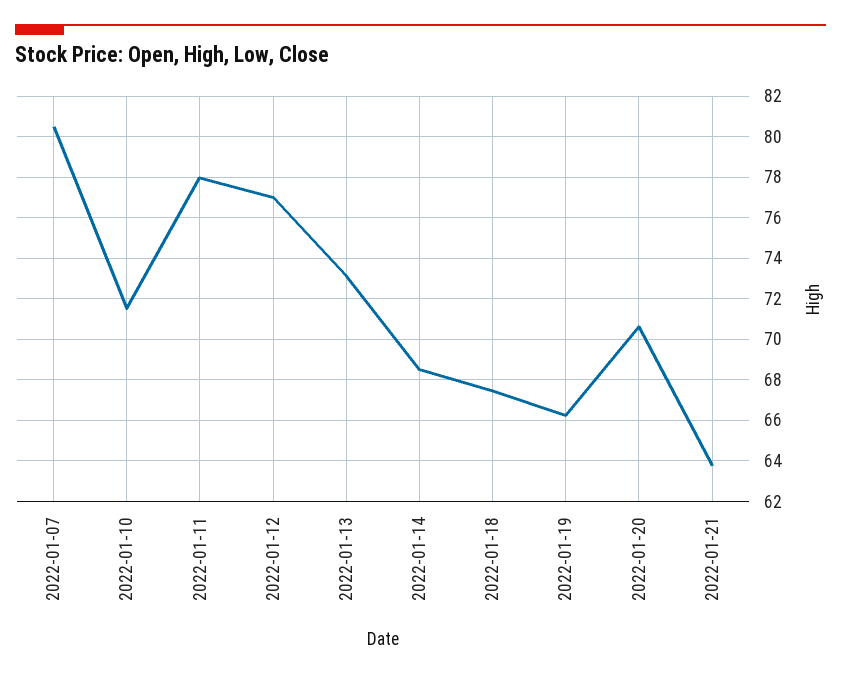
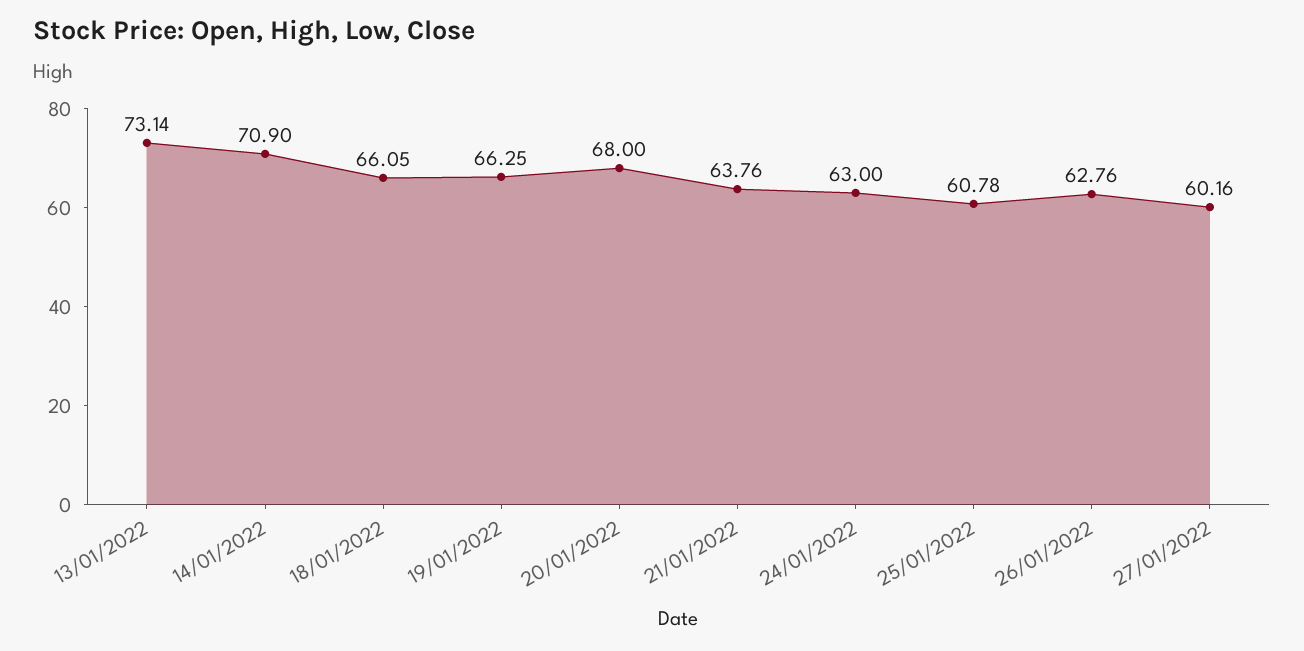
2022-01-07: 80.5 -> none
2022-01-10: 71.5 -> none
2022-01-11: 78 -> none
2022-01-12: 77 -> none
2022-01-14: 68.5 -> 70.9
2022-01-18: 67.5 -> 66.05
2022-01-20: 70.5 -> 68
24/01/2022: none -> 63
25/01/2022: none -> 60.78
26/01/2022: none -> 62.76
27/01/2022: none -> 60.16

